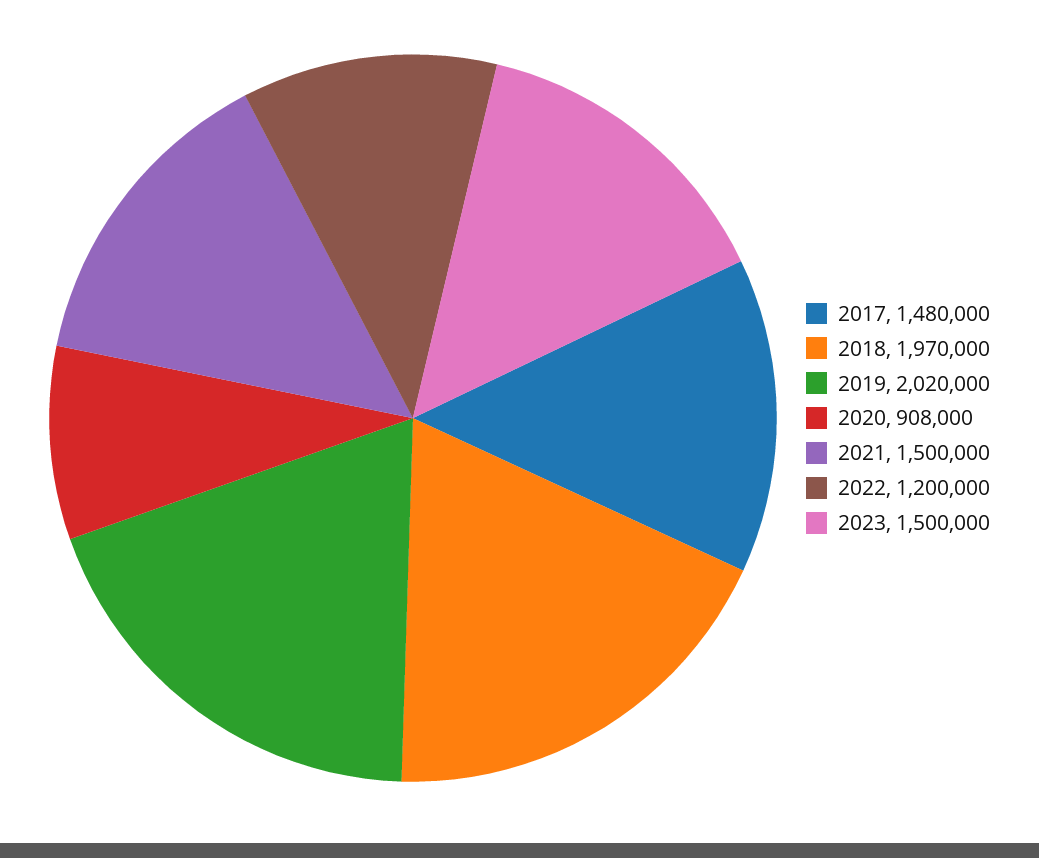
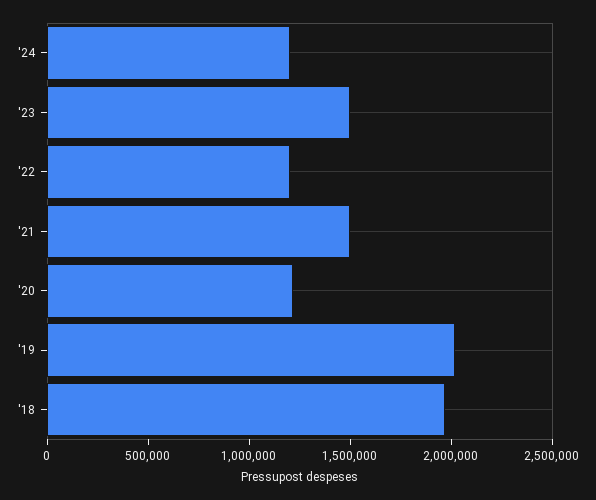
2017: 1480000 -> none
2020: 908000 -> 1200000
'24: none -> 1200000

